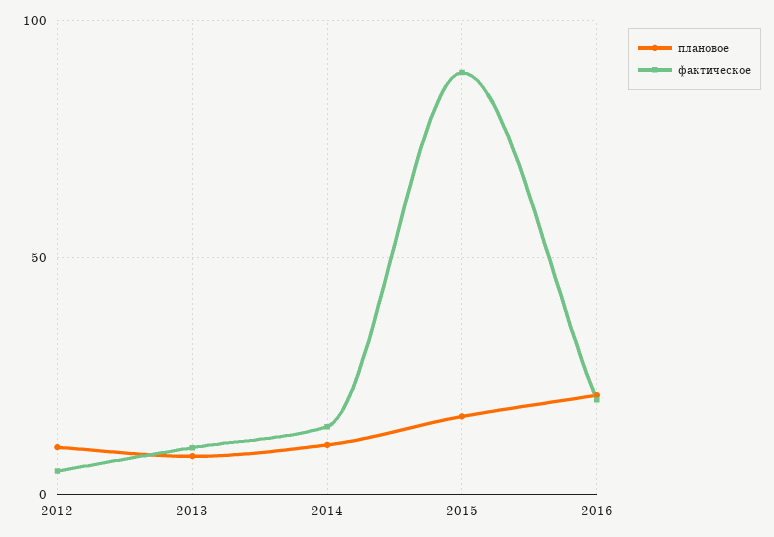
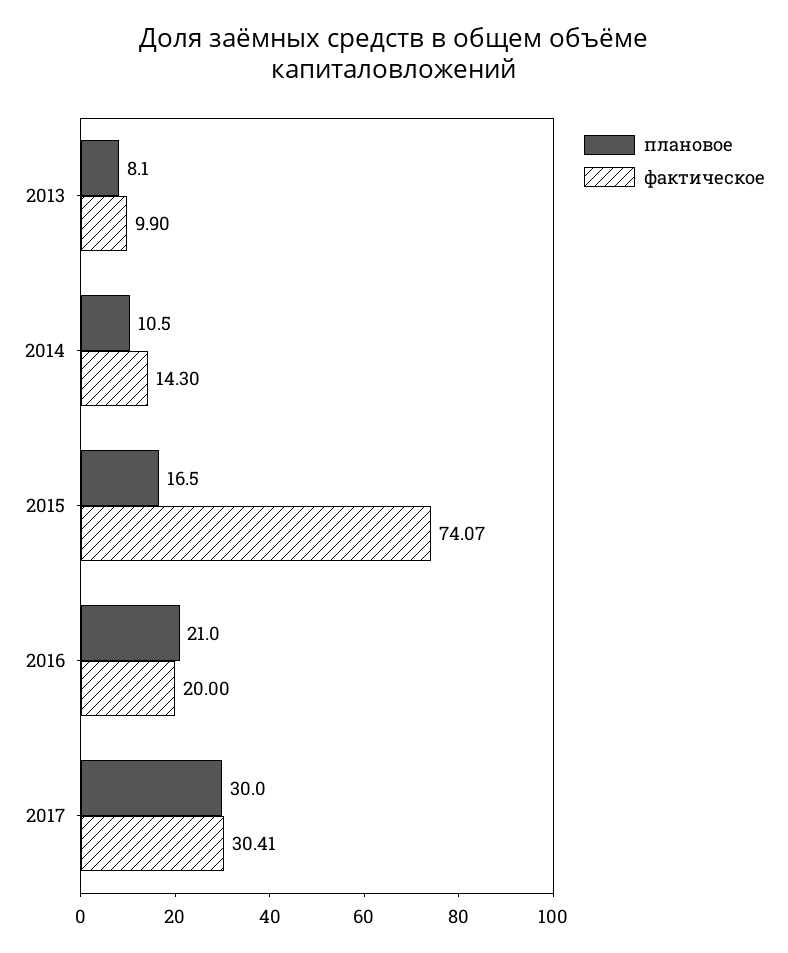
плановое, 2012: 10 -> none
фактическое, 2012: 5 -> none
фактическое, 2015: 90 -> 74.07
плановое, 2017: none -> 30
фактическое, 2017: none -> 30.41

